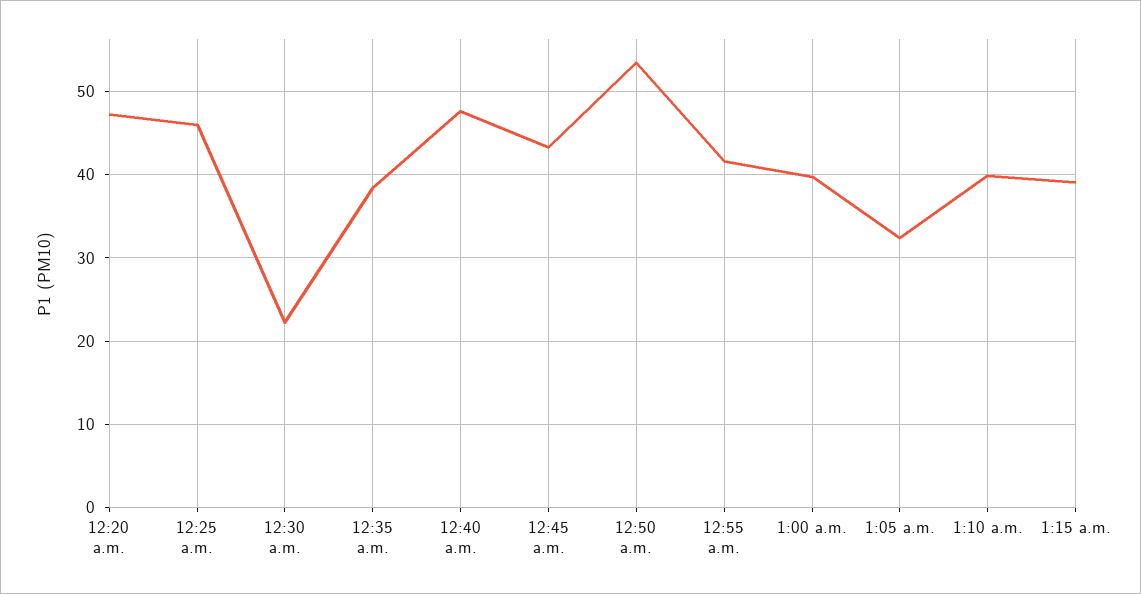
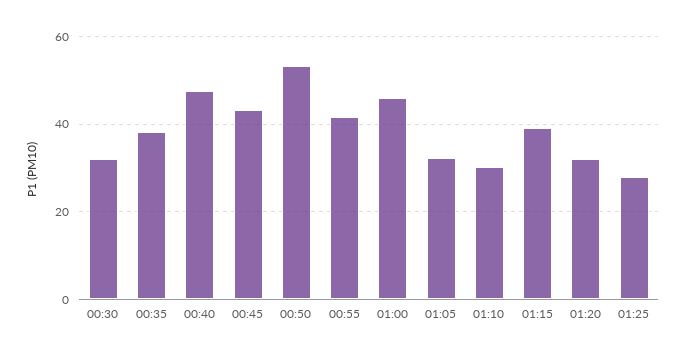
12:20 a.m.: 47 -> none
12:25 a.m.: 46 -> none
12:30 a.m.: 22 -> 32
1:00 a.m.: 40 -> 46
1:10 a.m.: 40 -> 30
01:20: none -> 32
01:25: none -> 28

